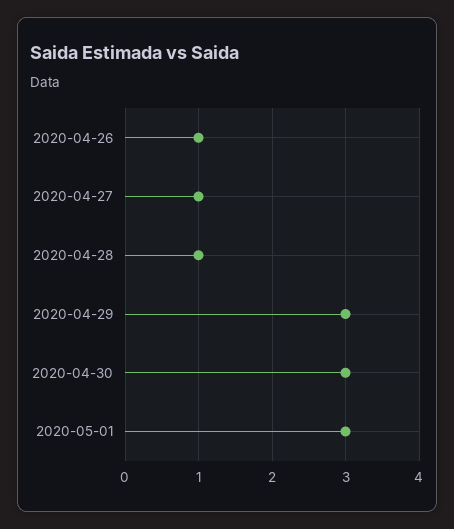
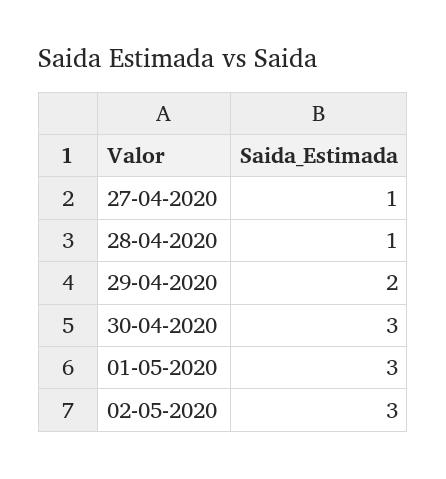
2020-04-26: 1 -> none
2020-04-29: 3 -> 2
02-05-2020: none -> 3

